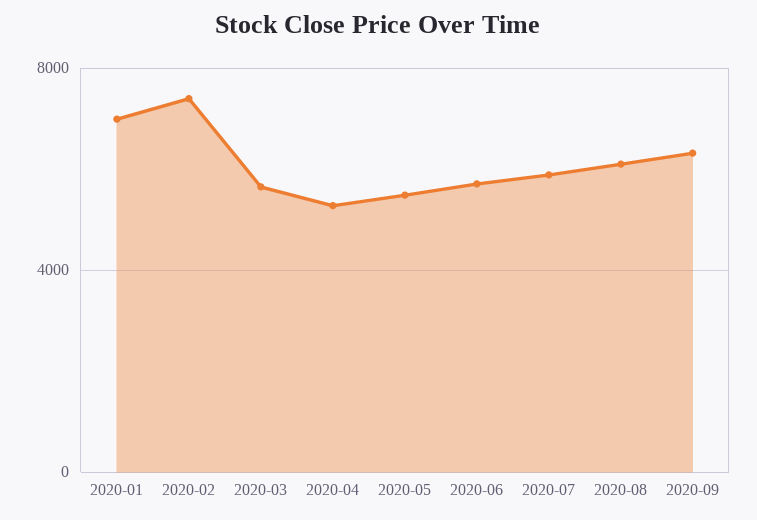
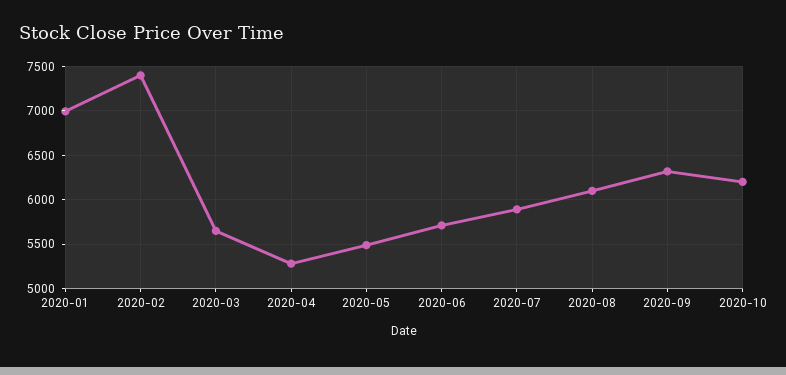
2020-10: none -> 6200

